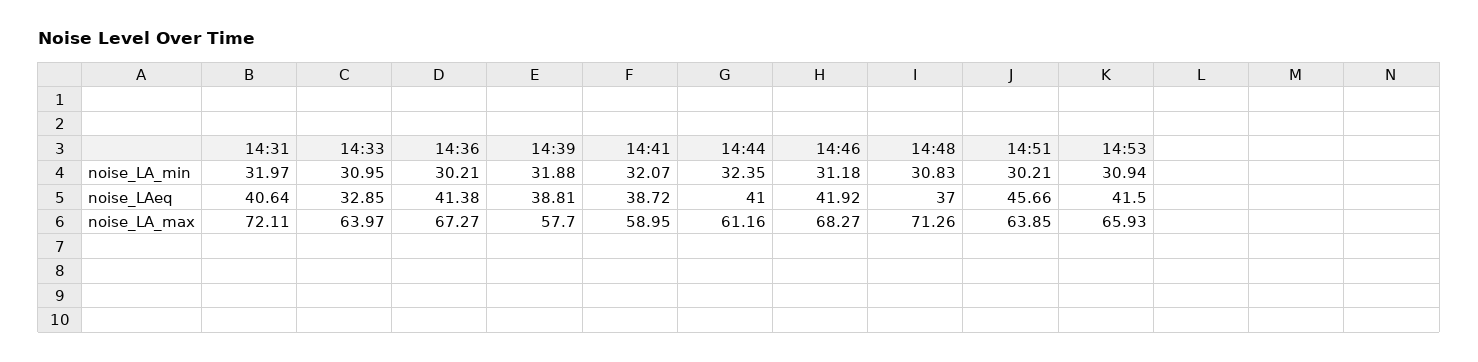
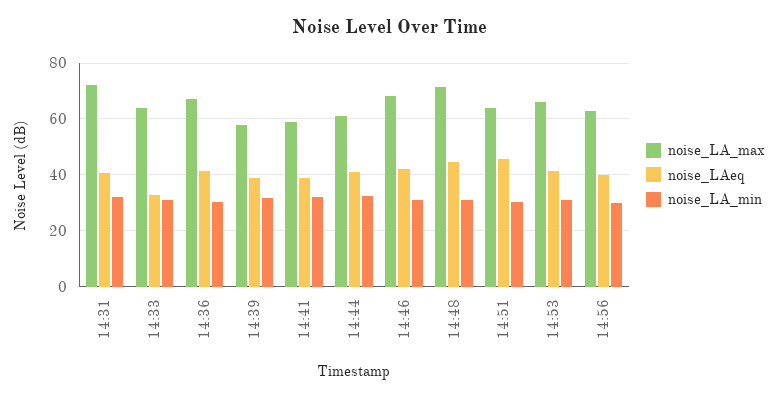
noise_LAeq, 14:48: 37 -> 45
noise_LA_max, 14:56: none -> 62.5
noise_LAeq, 14:56: none -> 40
noise_LA_min, 14:56: none -> 30

